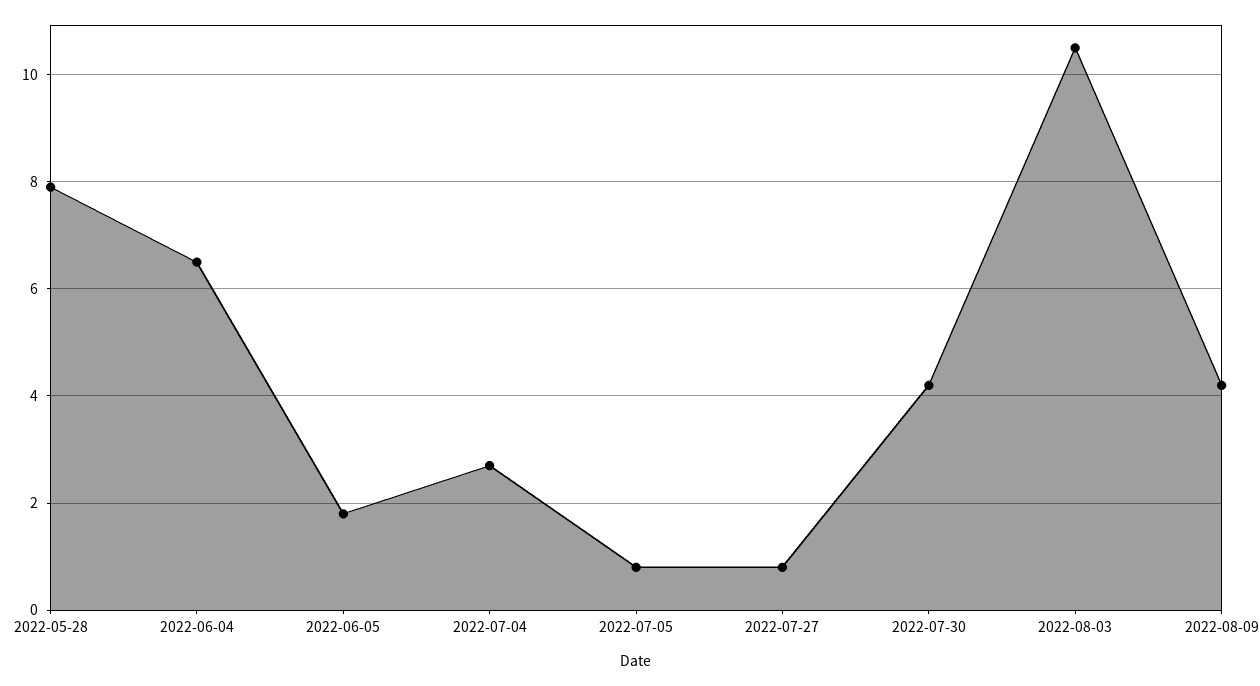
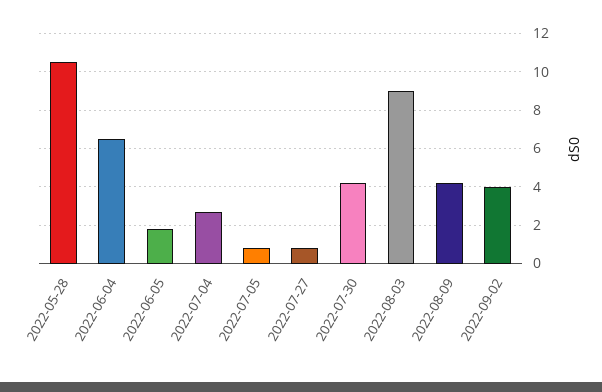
2022-05-28: 8 -> 10.5
2022-08-03: 10.5 -> 9
2022-09-02: none -> 4

